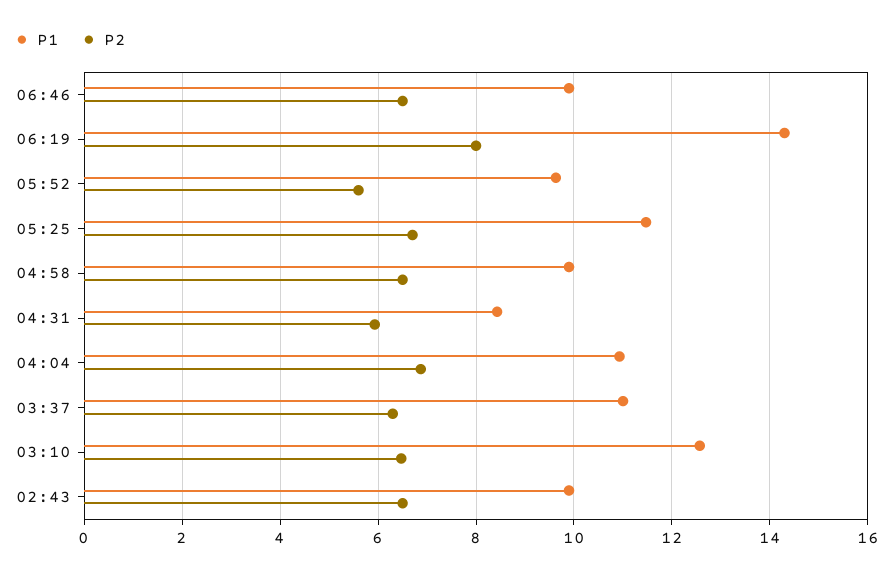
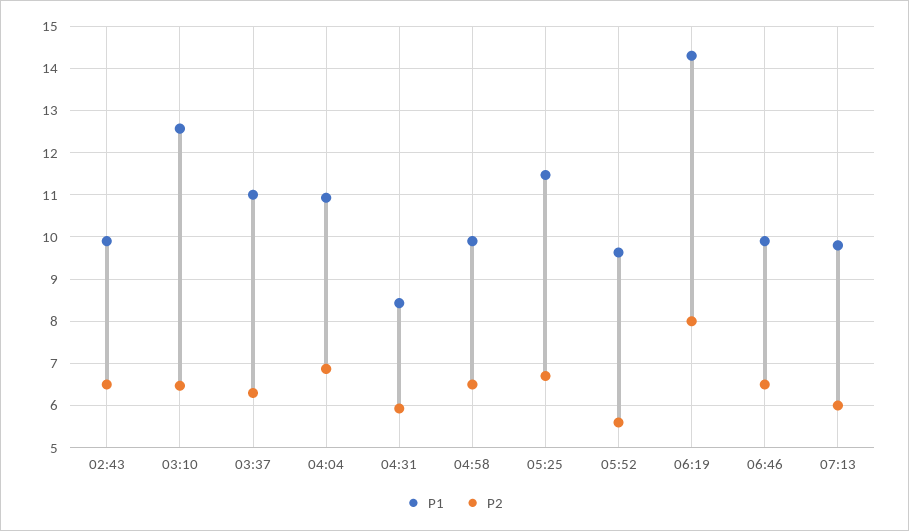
P1, 07:13: none -> 9.8
P2, 07:13: none -> 6

